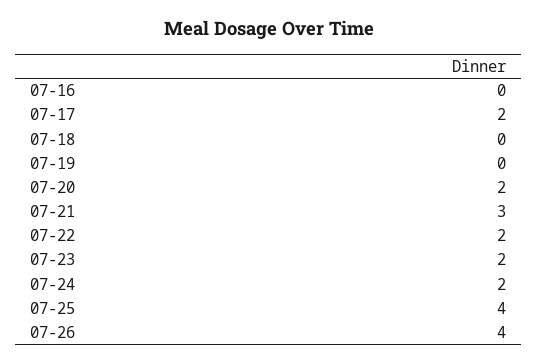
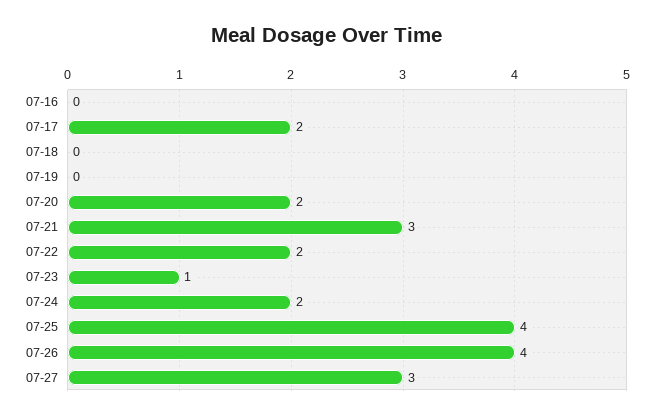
07-23: 2 -> 1
07-27: none -> 3

